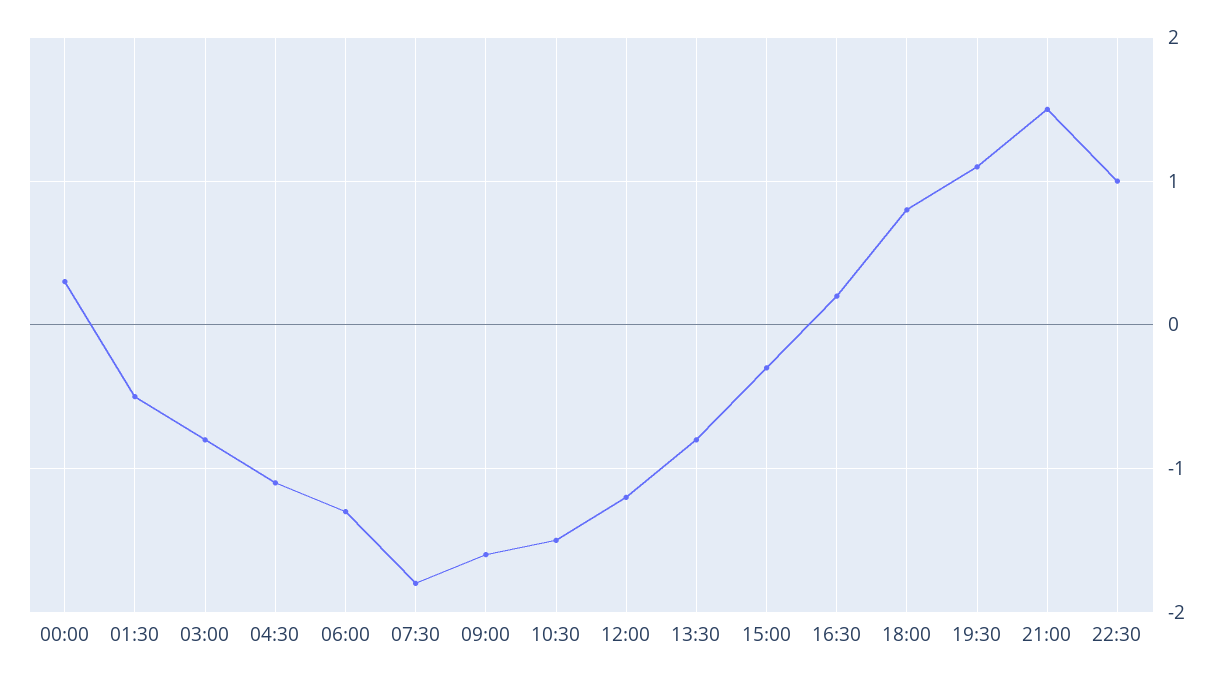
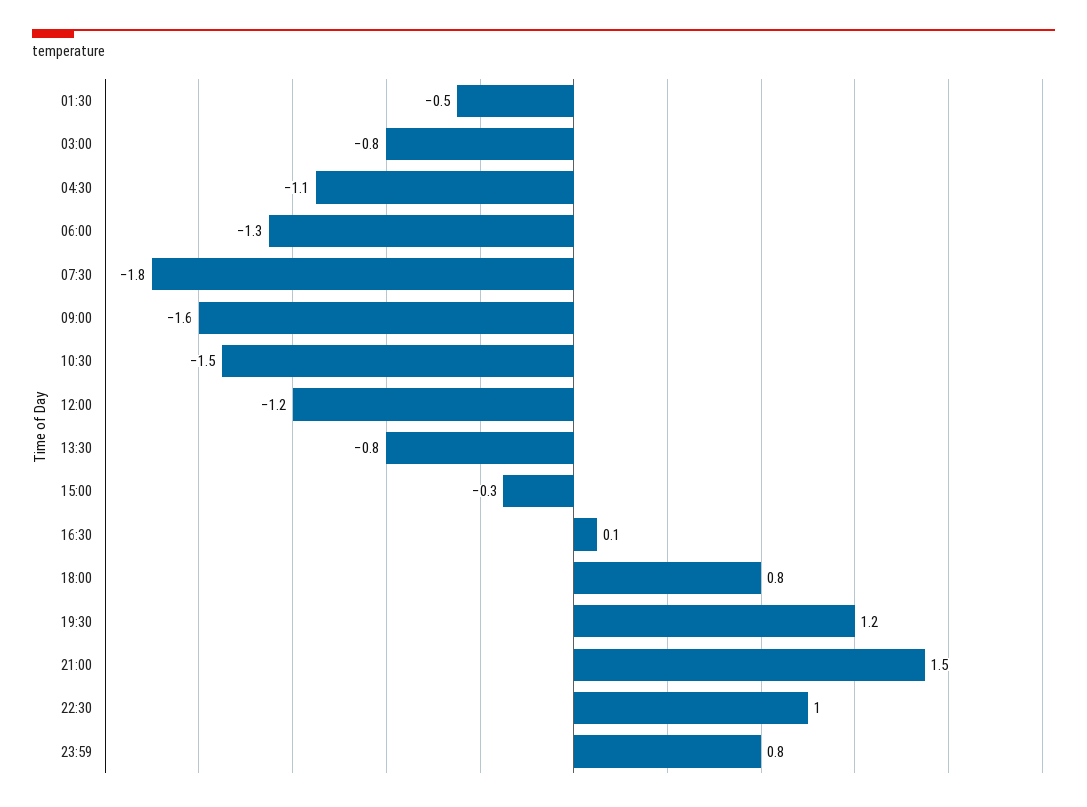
00:00: 0.3 -> none
16:30: 0.2 -> 0.1
19:30: 1.1 -> 1.2
23:59: none -> 0.8

